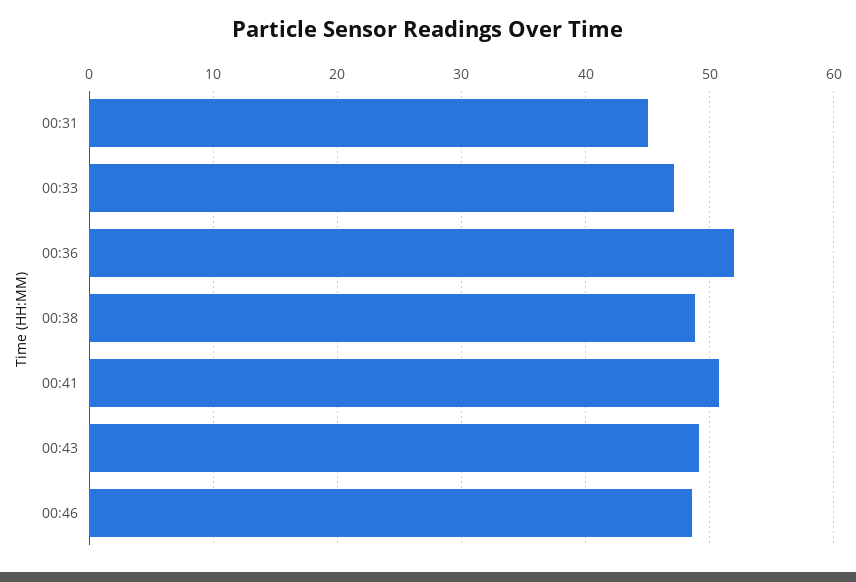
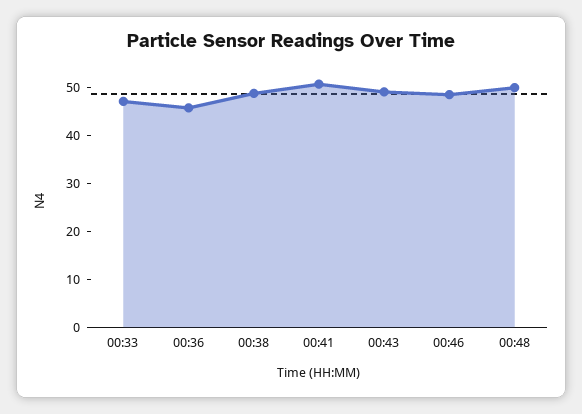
00:31: 45 -> none
00:36: 52 -> 46
00:48: none -> 50

